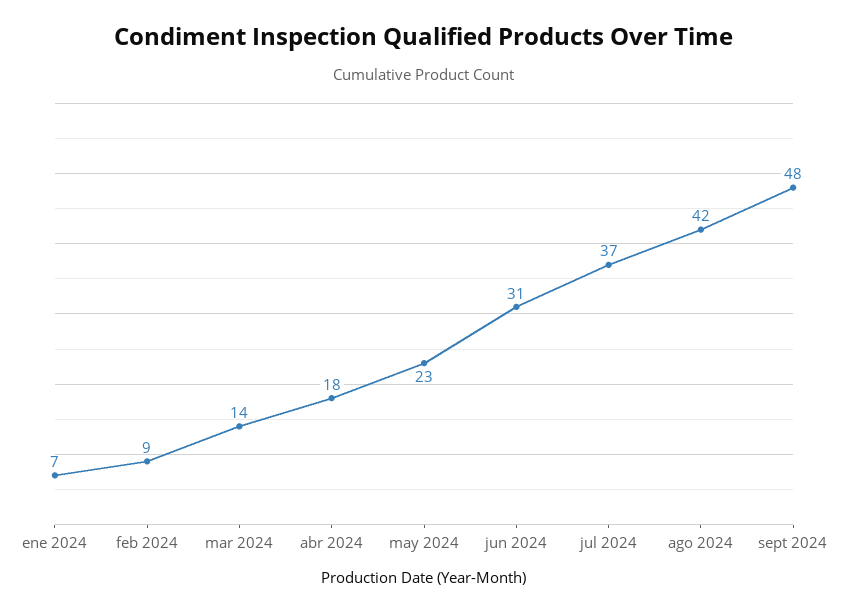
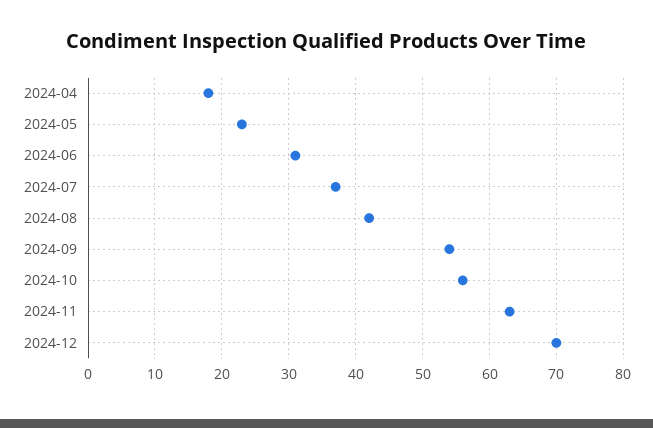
ene 2024: 7 -> none
feb 2024: 9 -> none
mar 2024: 14 -> none
sept 2024: 48 -> 54
2024-10: none -> 56
2024-11: none -> 63
2024-12: none -> 70

